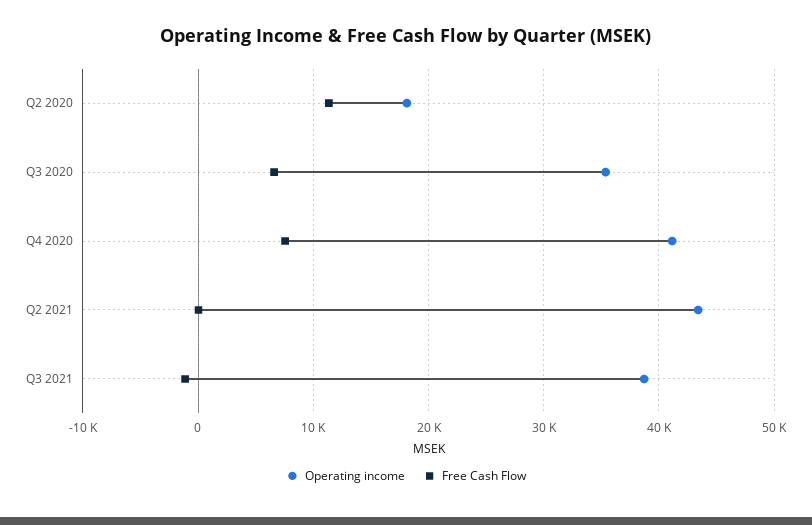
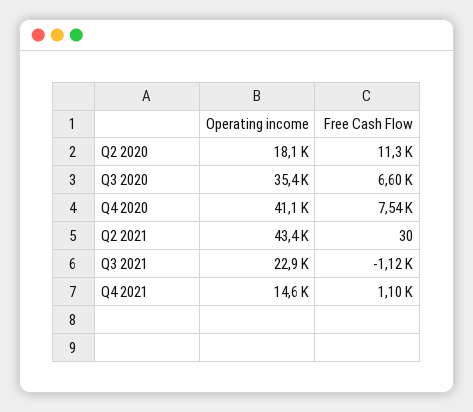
Operating income, Q3 2021: 39000 -> 22900
Operating income, Q4 2021: none -> 14600
Free Cash Flow, Q4 2021: none -> 1100

